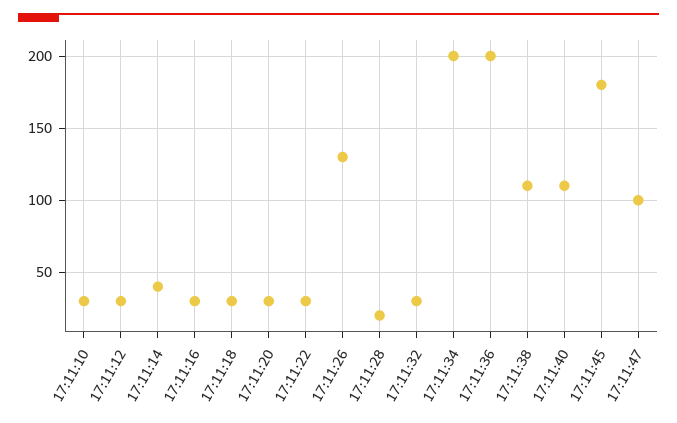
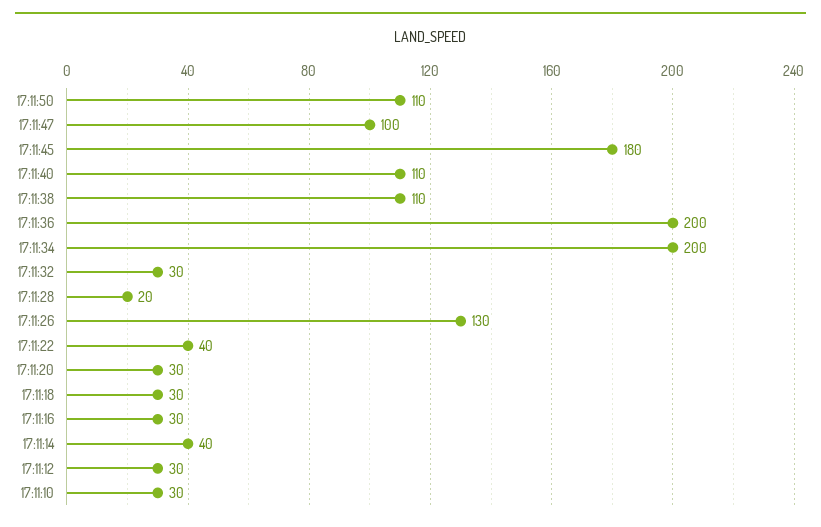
17:11:22: 30 -> 40
17:11:50: none -> 110

